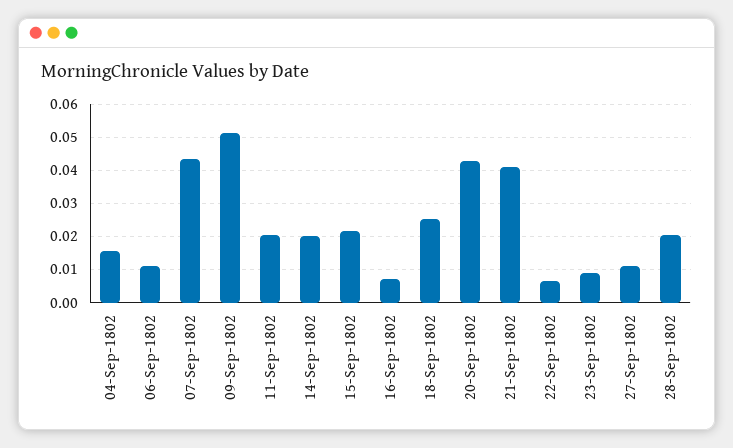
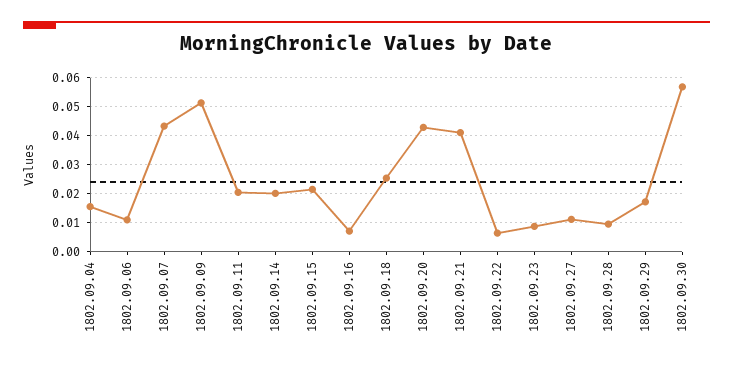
28-Sep-1802: 0.02 -> 0.01
1802.09.29: none -> 0.0175
1802.09.30: none -> 0.0575

